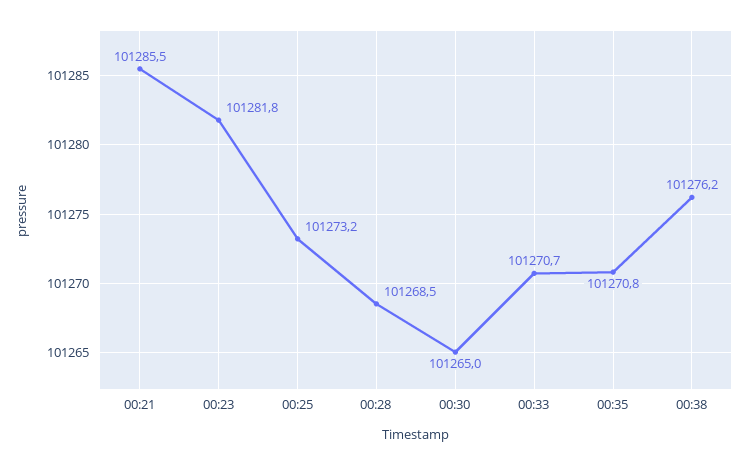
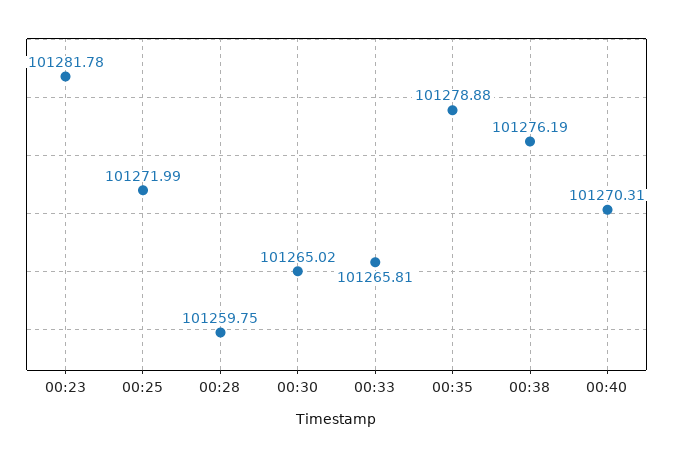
00:21: 101285.5 -> none
00:25: 101273.2 -> 101271.99
00:28: 101268.5 -> 101259.75
00:33: 101270.7 -> 101265.81
00:35: 101270.8 -> 101278.88
00:40: none -> 101270.31

